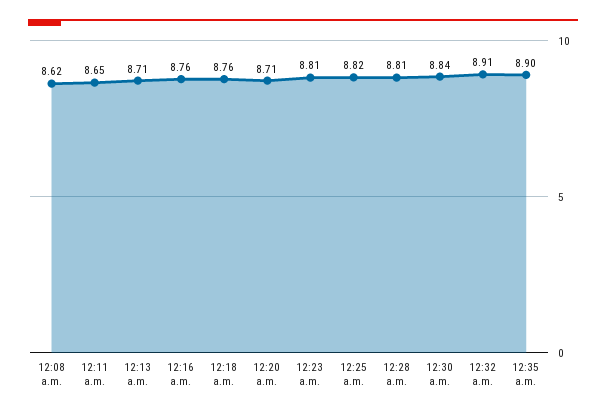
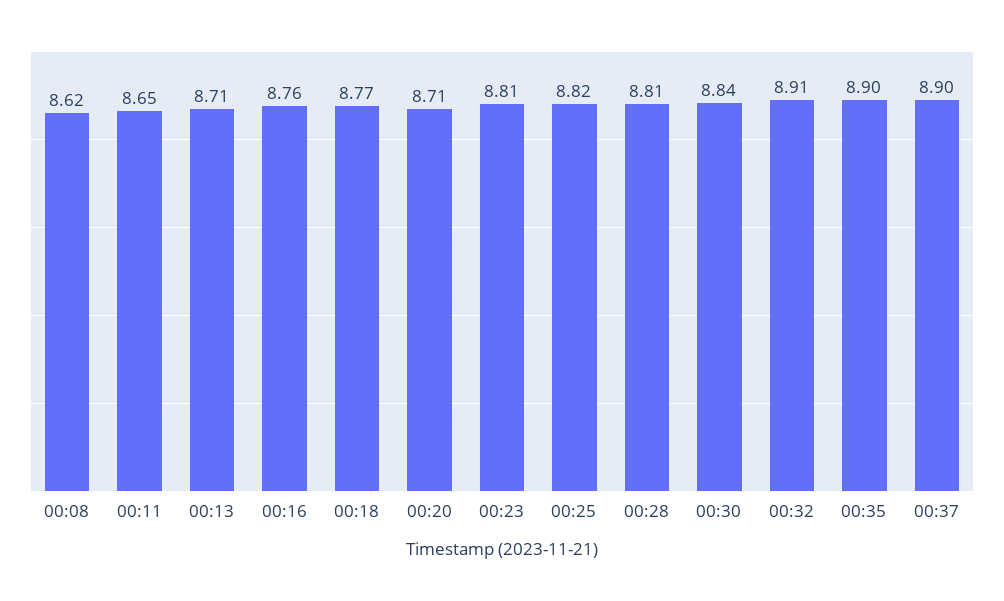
12:18 a.m.: 8.76 -> 8.77
00:37: none -> 8.9

